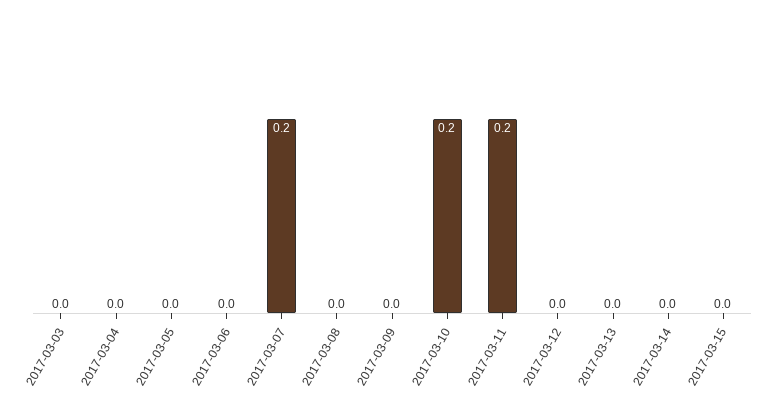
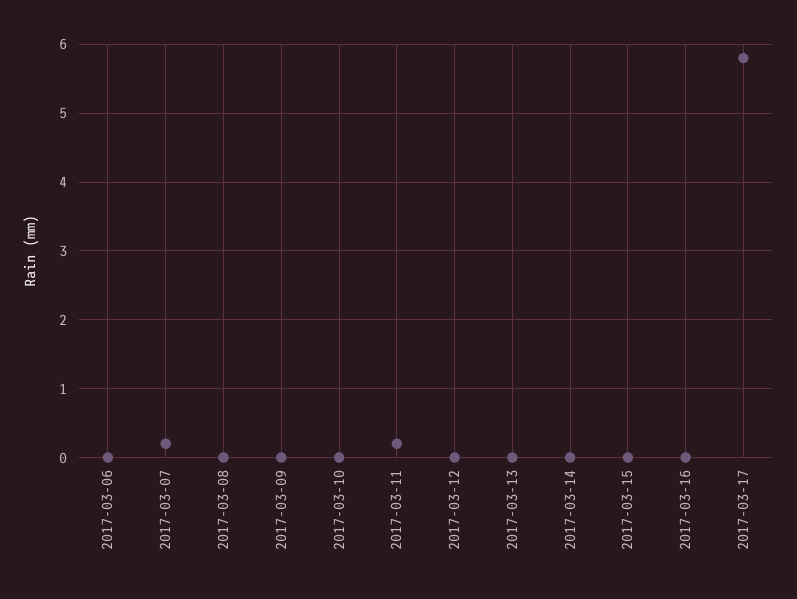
2017-03-03: 0 -> none
2017-03-04: 0 -> none
2017-03-05: 0 -> none
2017-03-10: 0.2 -> 0
2017-03-16: none -> 0
2017-03-17: none -> 5.8

